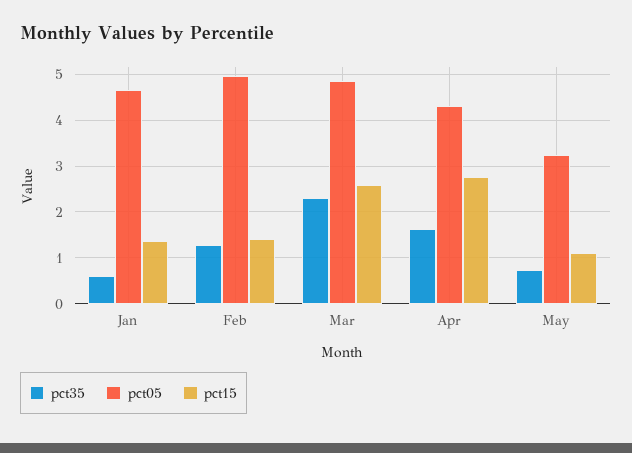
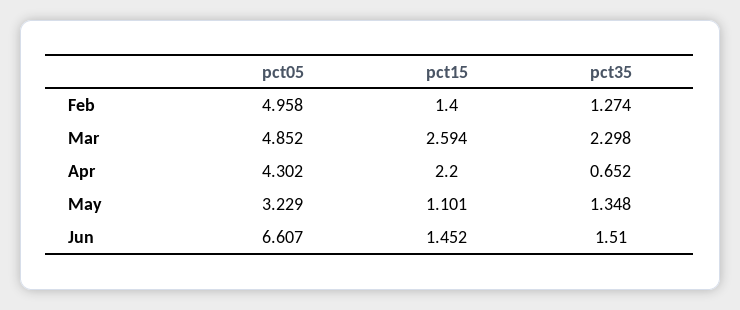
pct35, Jan: 0.6 -> none
pct05, Jan: 4.6 -> none
pct15, Jan: 1.4 -> none
pct35, Apr: 1.6 -> 0.652
pct15, Apr: 2.8 -> 2.2
pct35, May: 0.8 -> 1.348
pct05, Jun: none -> 6.607
pct15, Jun: none -> 1.452
pct35, Jun: none -> 1.51

